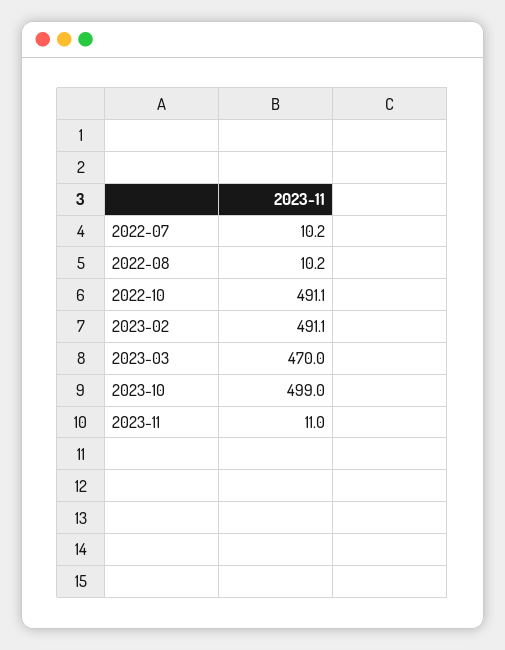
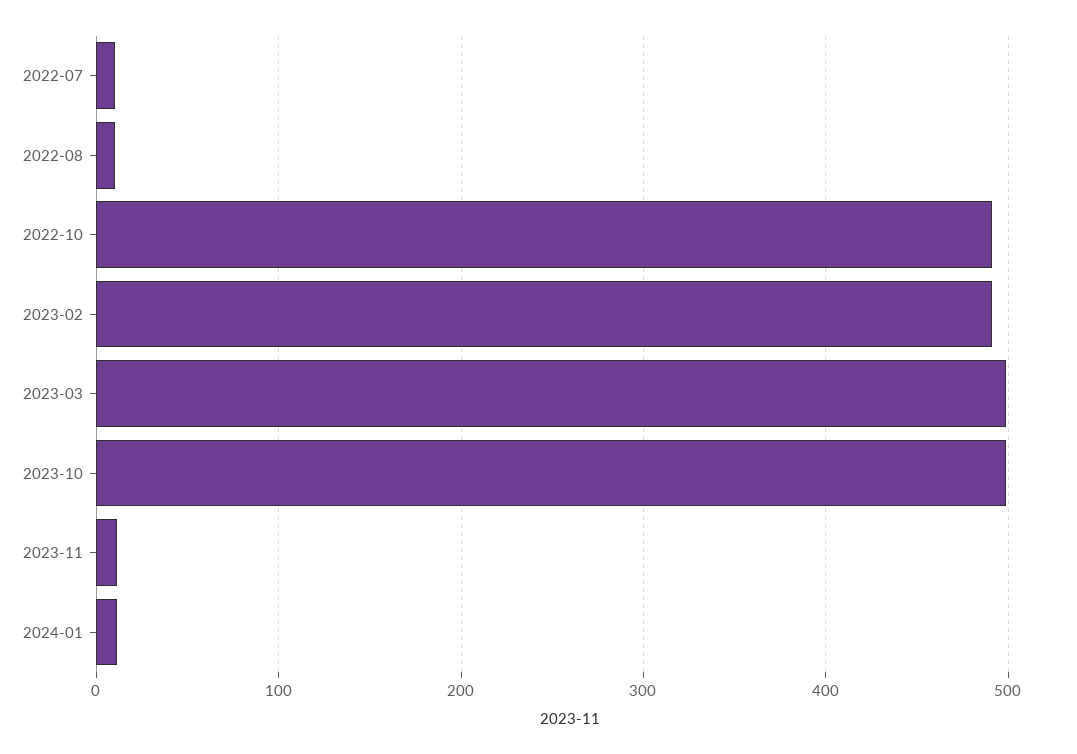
2023-03: 470 -> 500
2024-01: none -> 10

